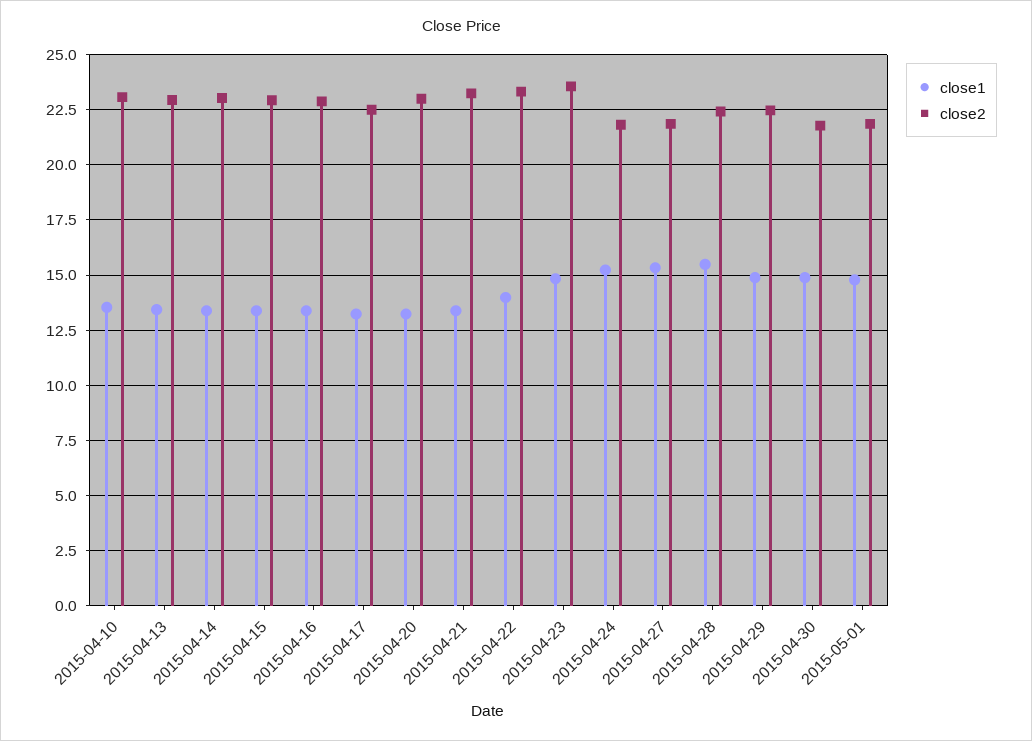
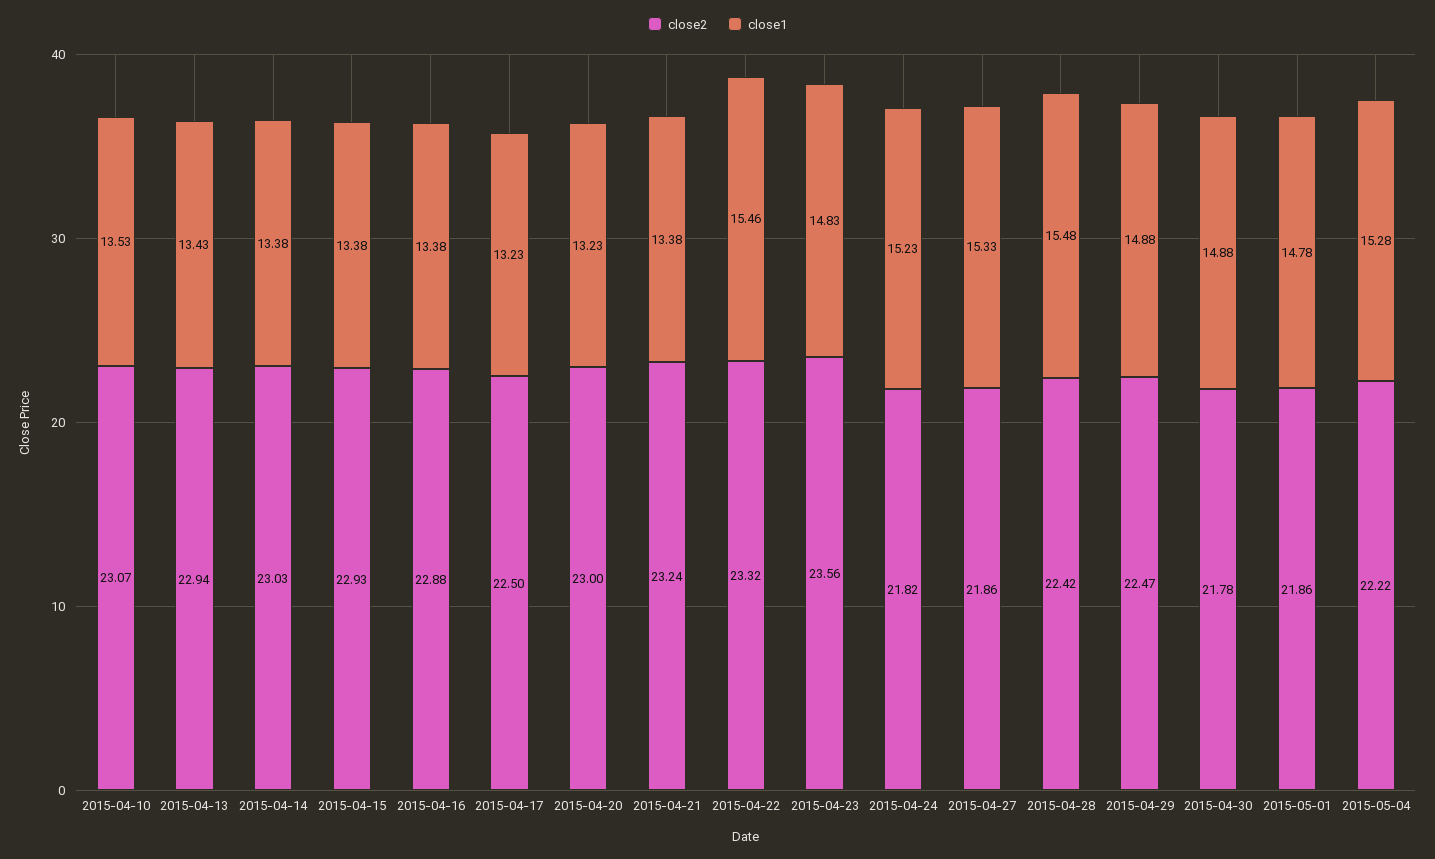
close1, 2015-04-22: 14 -> 15.46
close2, 2015-05-04: none -> 22.22
close1, 2015-05-04: none -> 15.28

